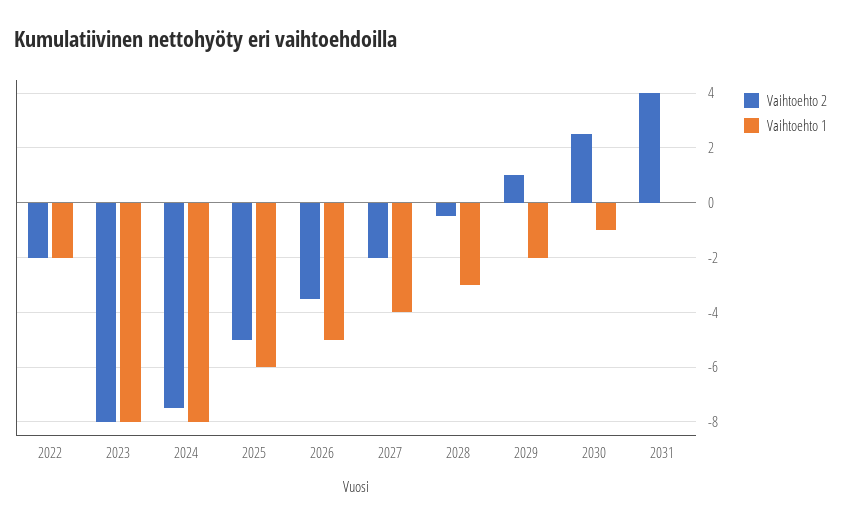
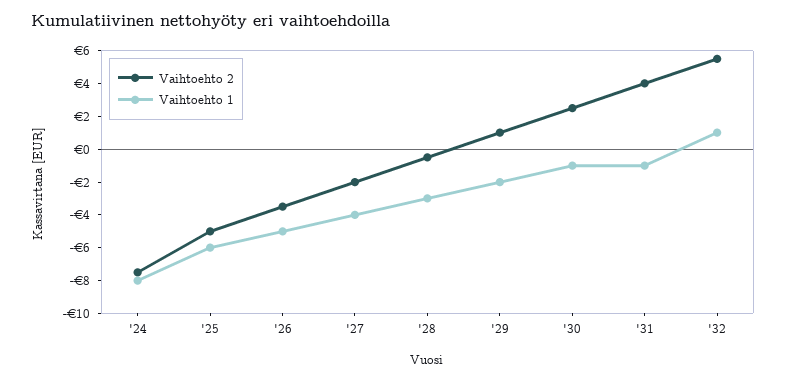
Vaihtoehto 2, 2022: -2 -> none
Vaihtoehto 1, 2022: -2 -> none
Vaihtoehto 2, 2023: -8 -> none
Vaihtoehto 1, 2023: -8 -> none
Vaihtoehto 1, 2031: 0 -> -1
Vaihtoehto 2, '32: none -> 5.5
Vaihtoehto 1, '32: none -> 1

